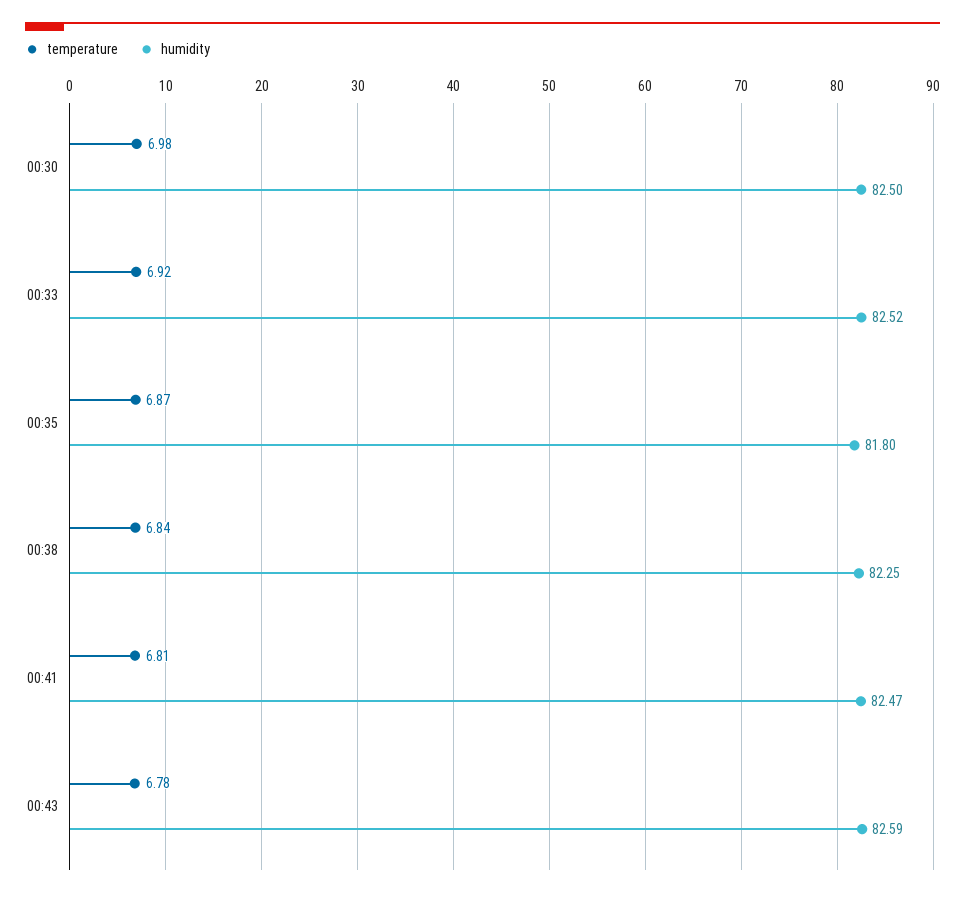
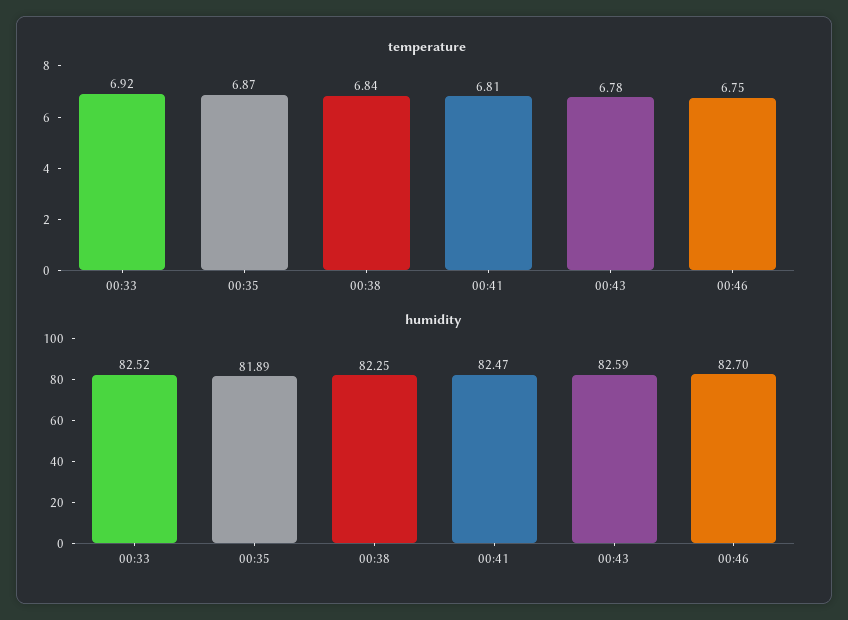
temperature, 00:30: 6.98 -> none
humidity, 00:30: 82.5 -> none
humidity, 00:35: 81.8 -> 81.89
temperature, 00:46: none -> 6.75
humidity, 00:46: none -> 82.7

